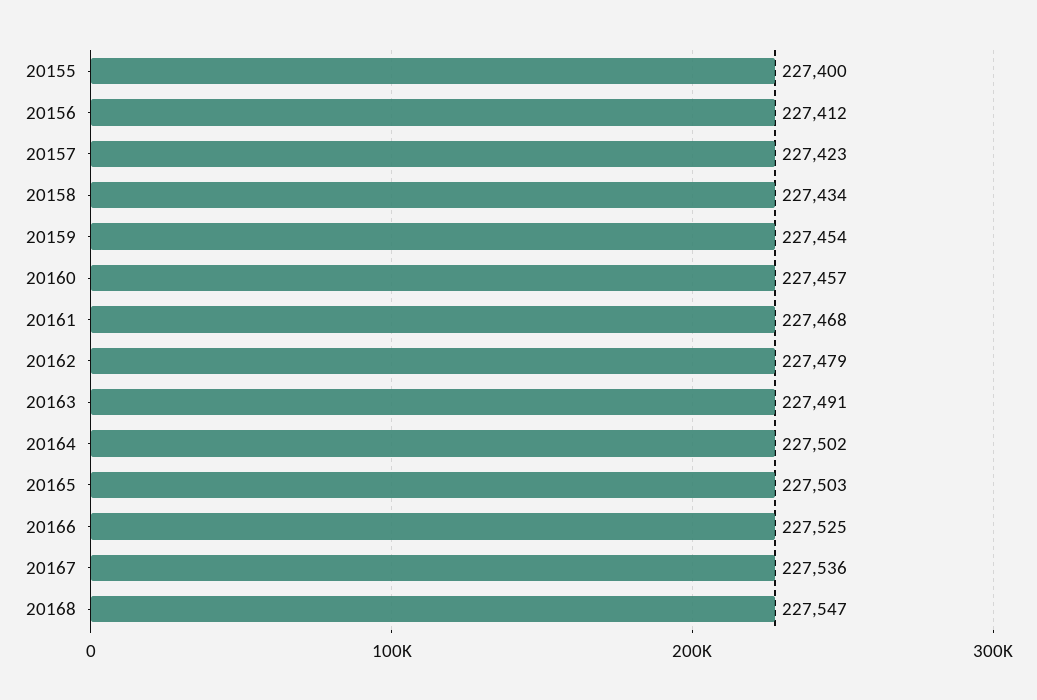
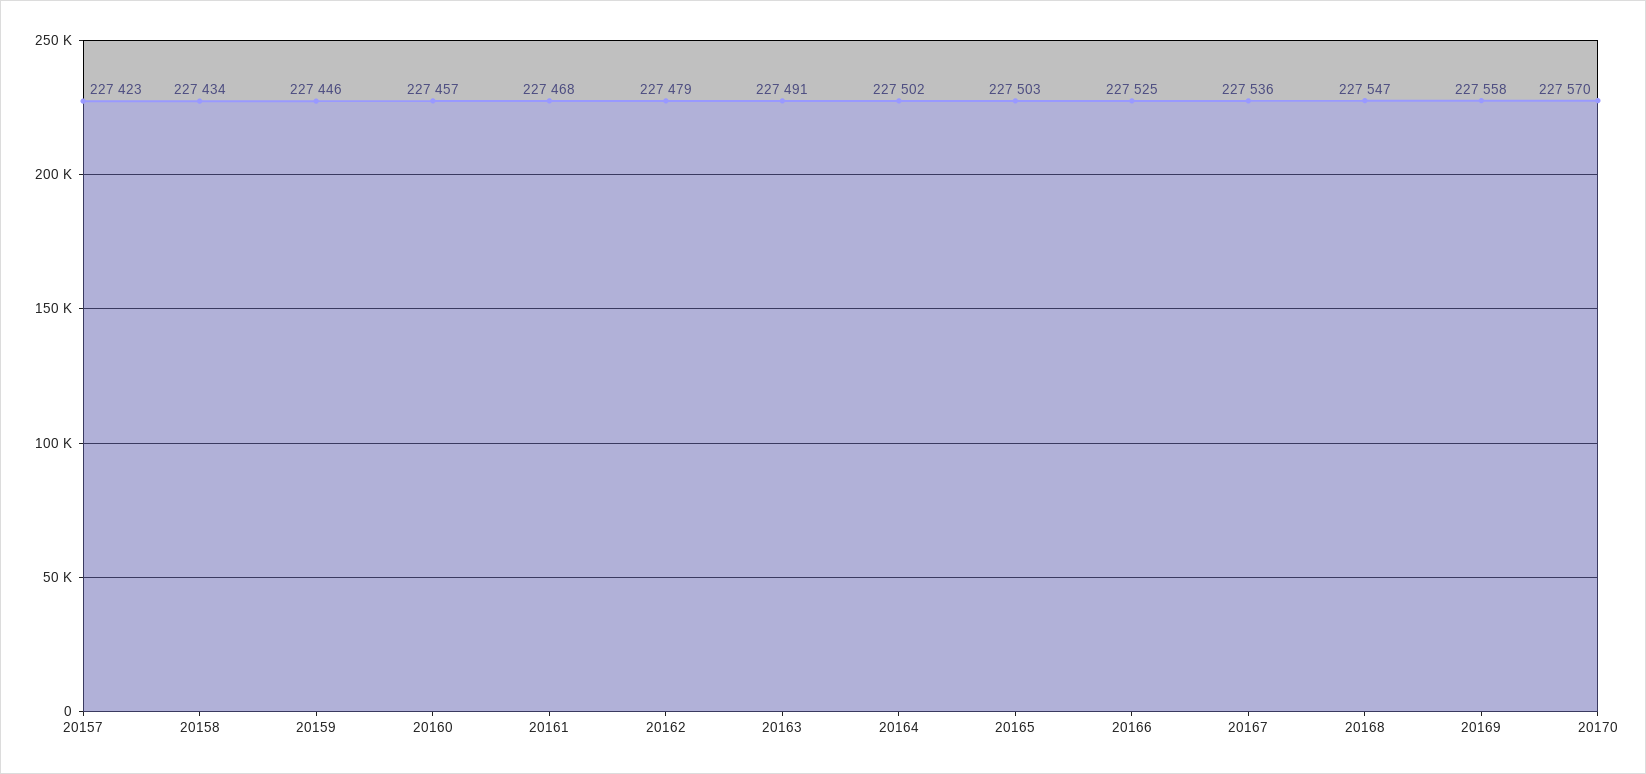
20155: 227400 -> none
20156: 227412 -> none
20159: 227454 -> 227446
20169: none -> 227558
20170: none -> 227570

